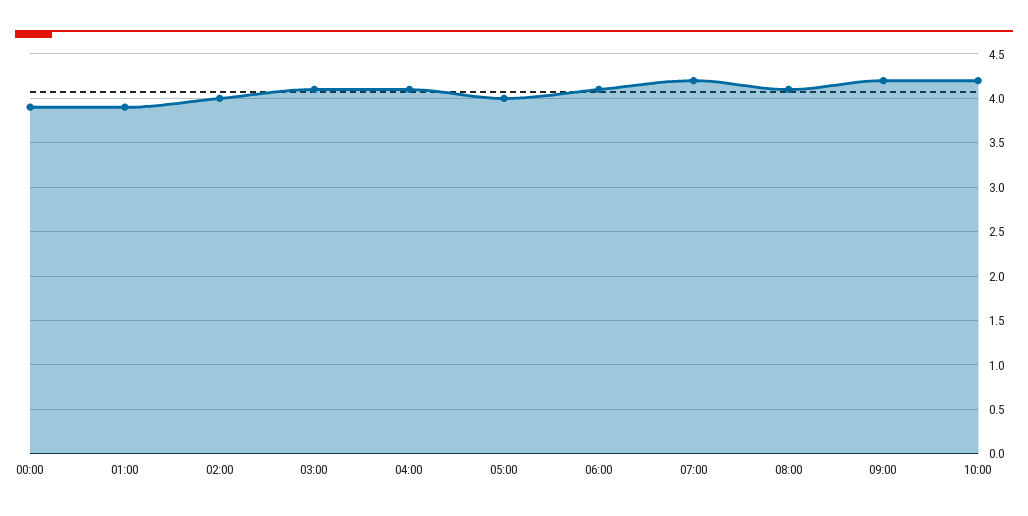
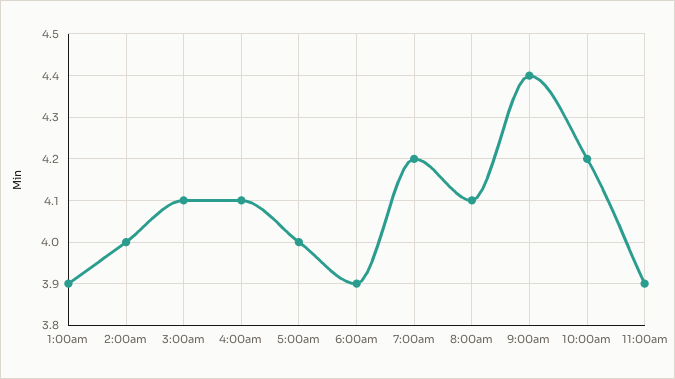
00:00: 3.9 -> none
06:00: 4.1 -> 3.9
09:00: 4.2 -> 4.4
11:00am: none -> 3.9

